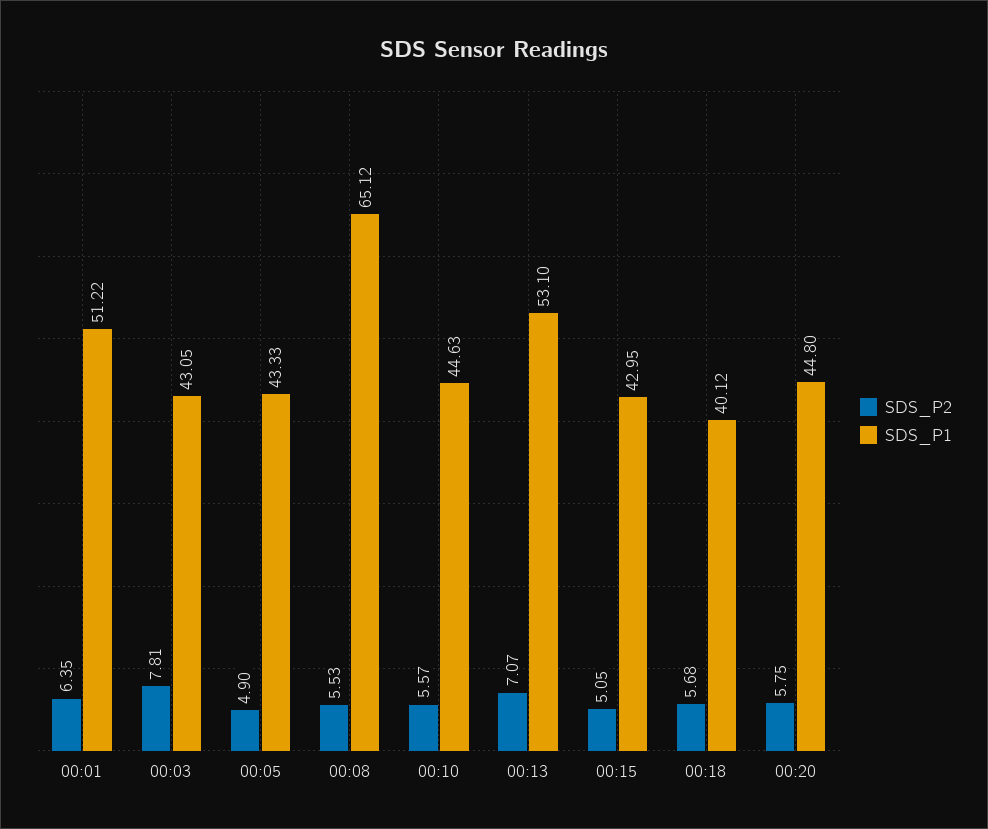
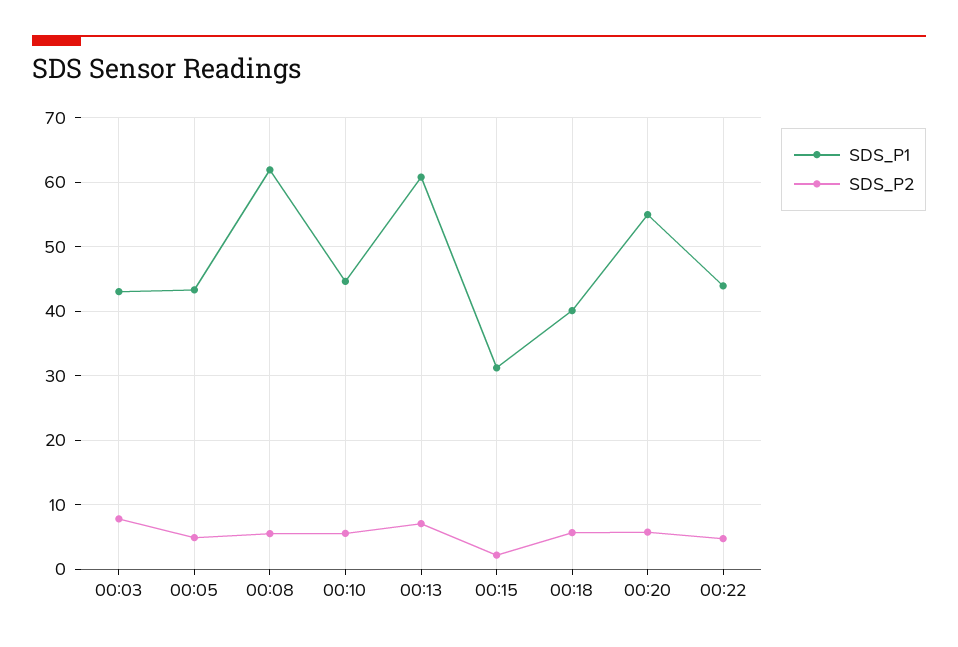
SDS_P2, 00:01: 6.35 -> none
SDS_P1, 00:01: 51.22 -> none
SDS_P1, 00:08: 65.12 -> 62
SDS_P1, 00:13: 53.1 -> 61
SDS_P2, 00:15: 5.05 -> 2
SDS_P1, 00:15: 42.95 -> 31
SDS_P1, 00:20: 44.8 -> 55
SDS_P1, 00:22: none -> 44
SDS_P2, 00:22: none -> 5

